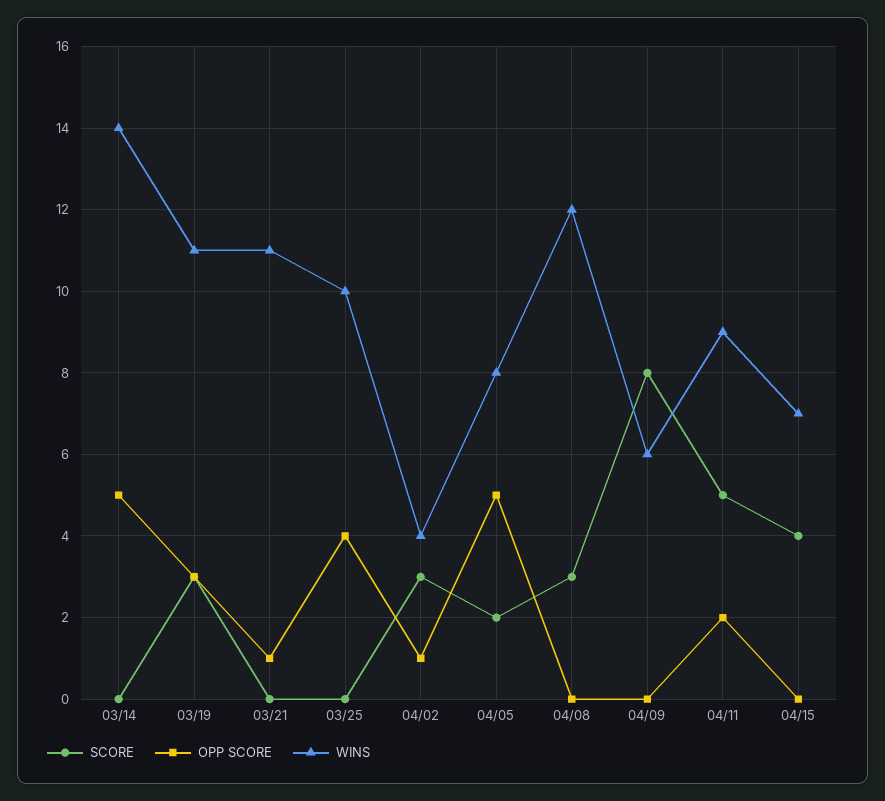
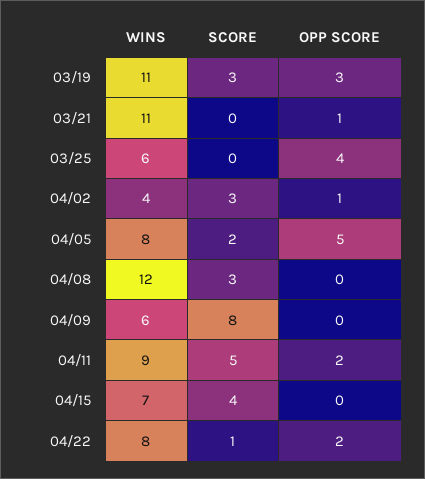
SCORE, 03/14: 0 -> none
OPP SCORE, 03/14: 5 -> none
WINS, 03/14: 14 -> none
WINS, 03/25: 10 -> 6
WINS, 04/22: none -> 8
SCORE, 04/22: none -> 1
OPP SCORE, 04/22: none -> 2

